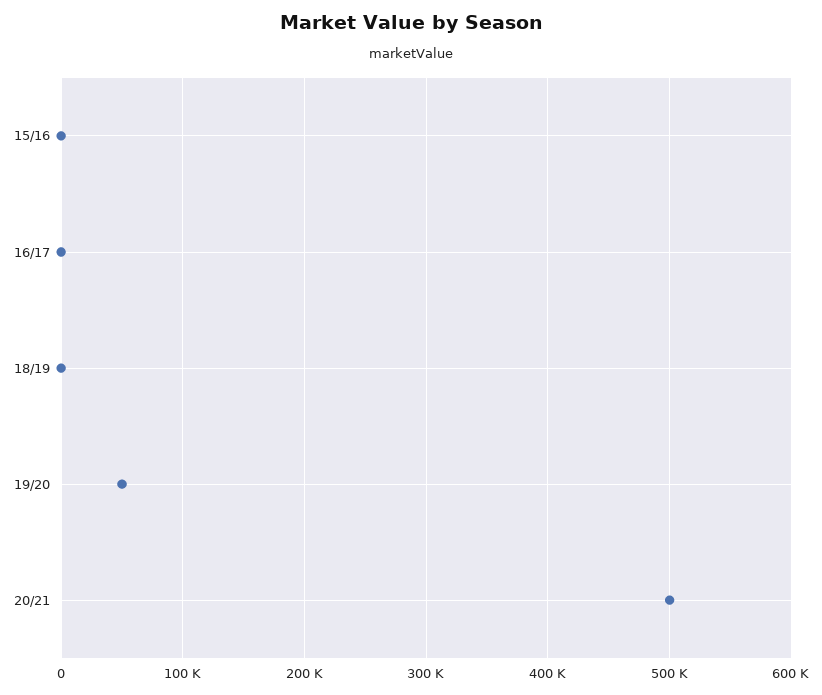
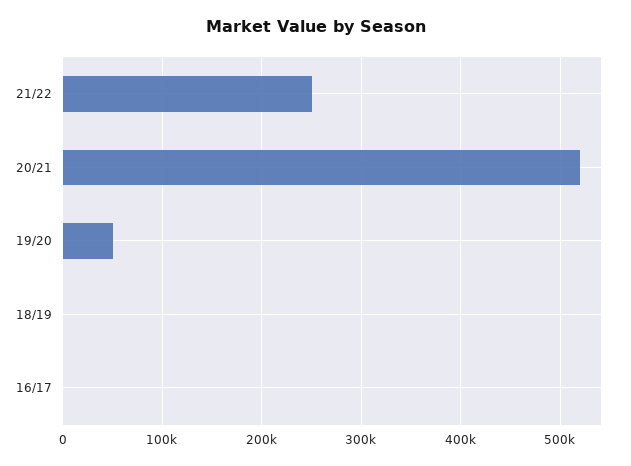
15/16: 0 -> none
20/21: 500000 -> 520000
21/22: none -> 250000

